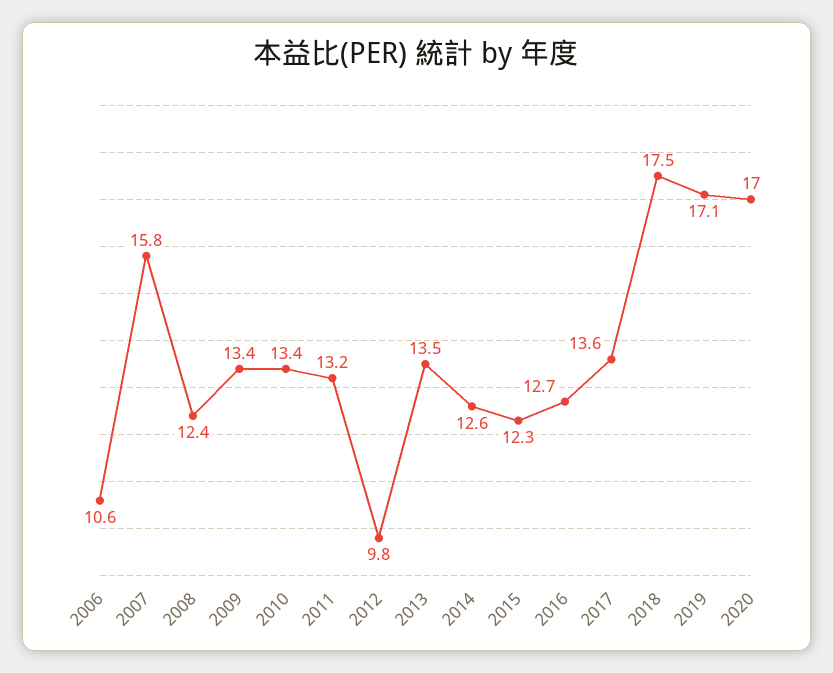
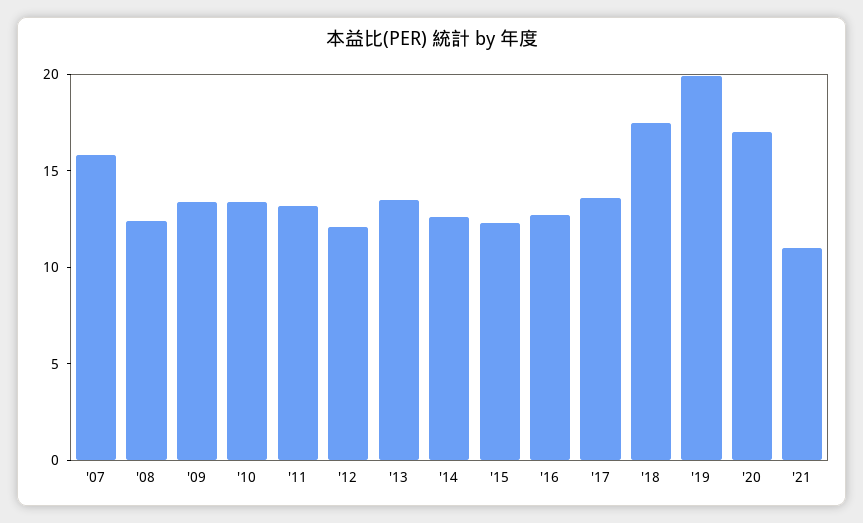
2006: 10.6 -> none
2012: 9.8 -> 12
2019: 17.1 -> 20
'21: none -> 11

